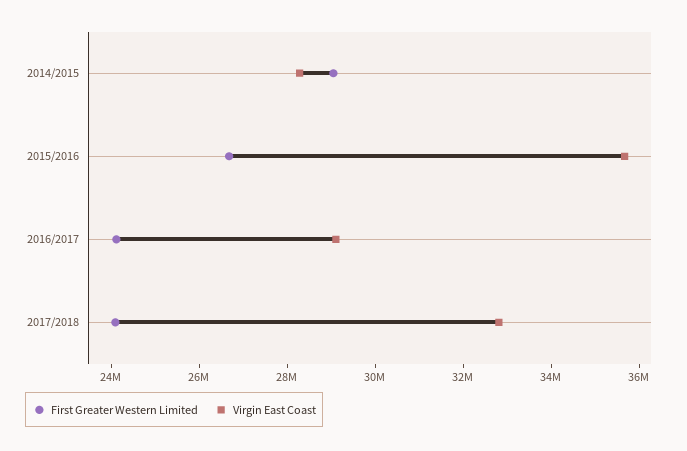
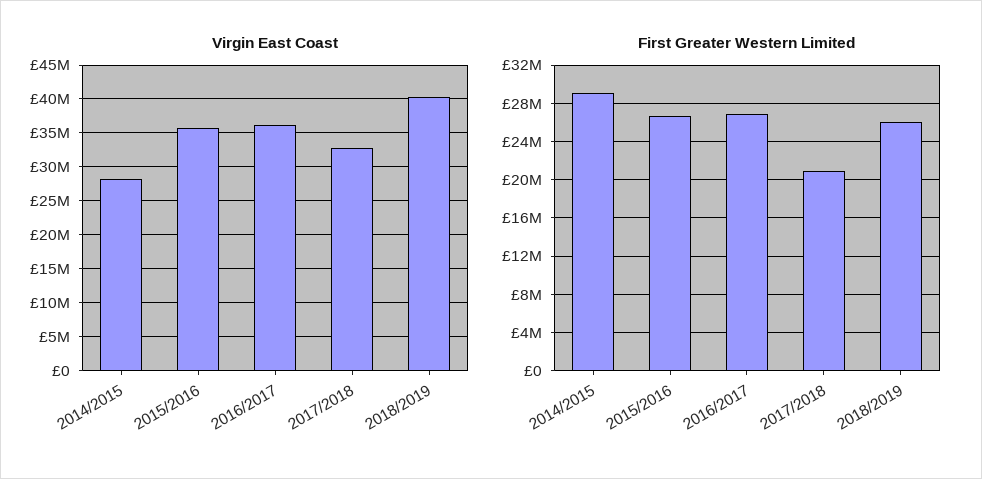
First Greater Western Limited, 2016/2017: 24000000 -> 27000000
Virgin East Coast, 2016/2017: 29000000 -> 36000000
First Greater Western Limited, 2017/2018: 24000000 -> 21000000
Virgin East Coast, 2018/2019: none -> 40000000
First Greater Western Limited, 2018/2019: none -> 26000000

